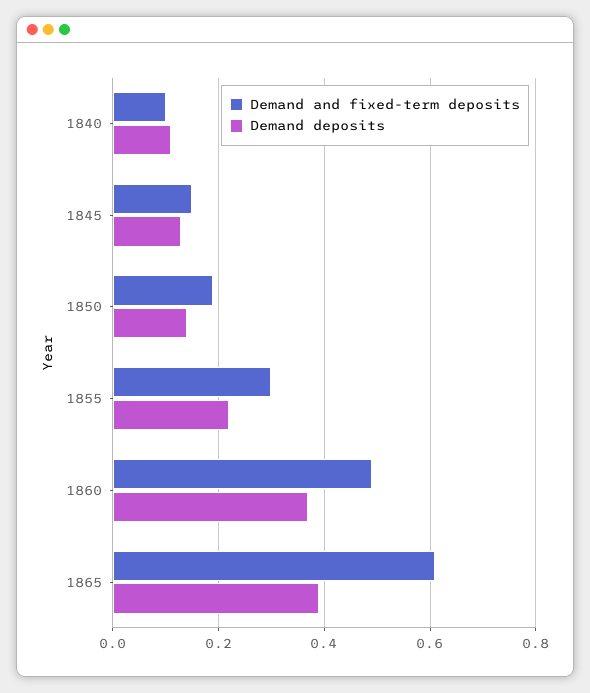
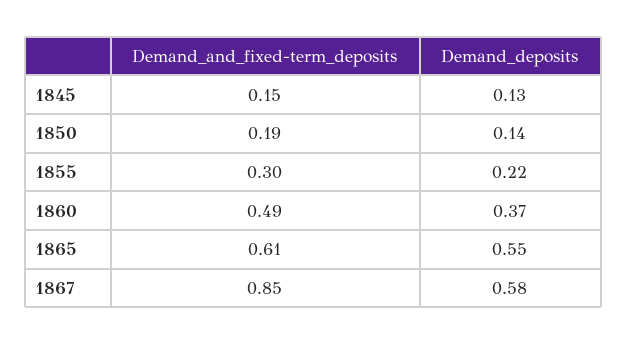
Demand and fixed-term deposits, 1840: 0.1 -> none
Demand deposits, 1840: 0.1 -> none
Demand deposits, 1865: 0.4 -> 0.55
Demand and fixed-term deposits, 1867: none -> 0.85
Demand deposits, 1867: none -> 0.58

